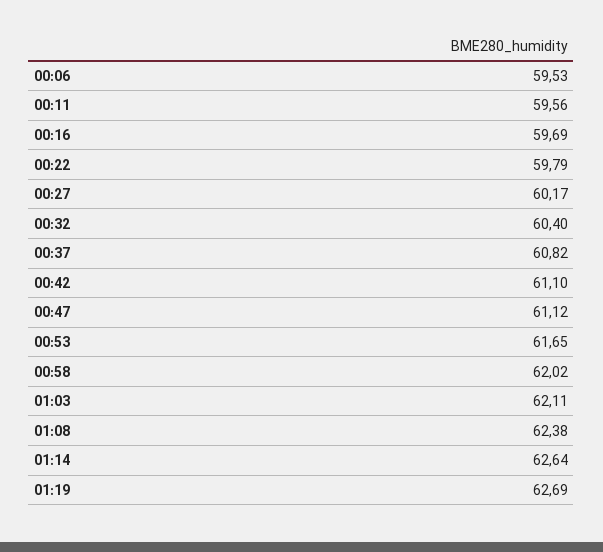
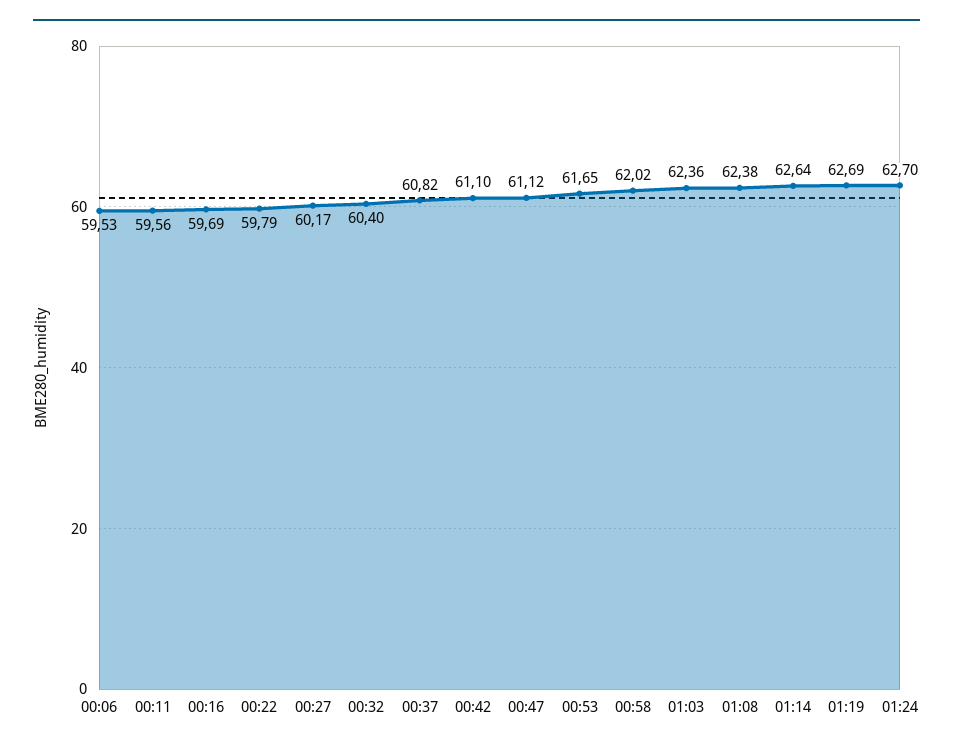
01:03: 62.11 -> 62.36
01:24: none -> 62.7

